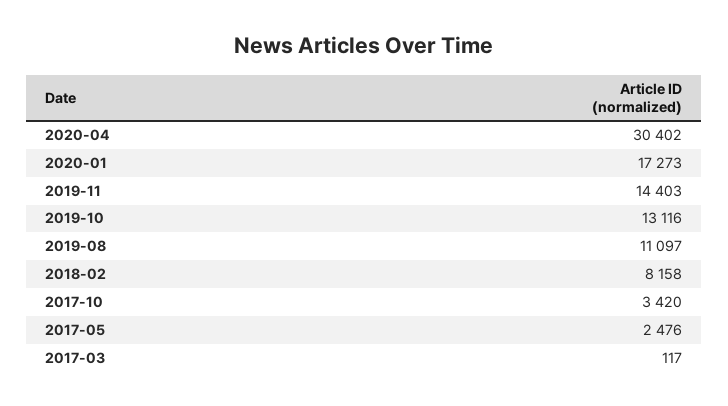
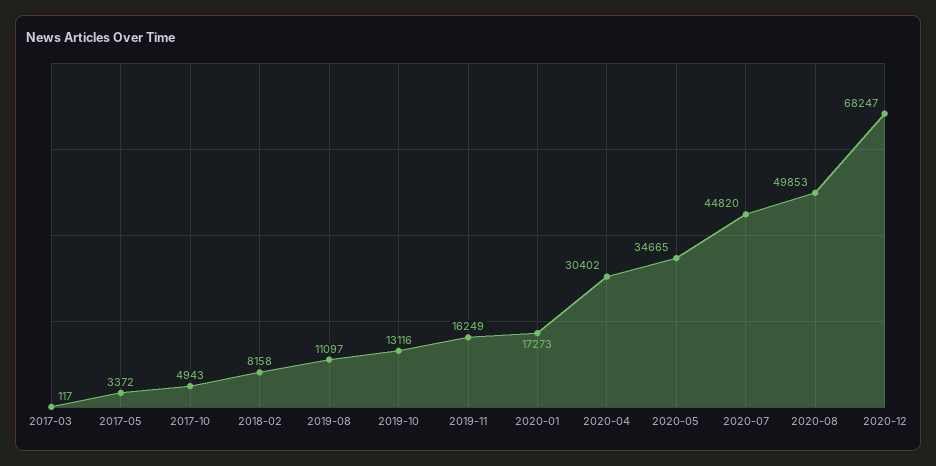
2019-11: 14403 -> 16249
2017-10: 3420 -> 4943
2017-05: 2476 -> 3372
2020-05: none -> 34665
2020-07: none -> 44820
2020-08: none -> 49853
2020-12: none -> 68247

